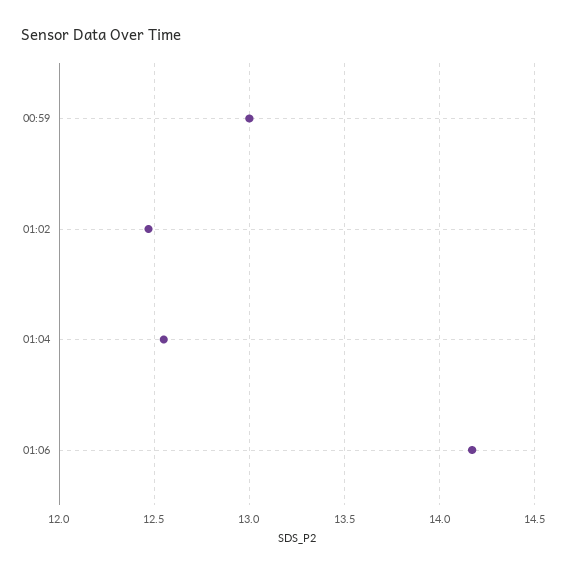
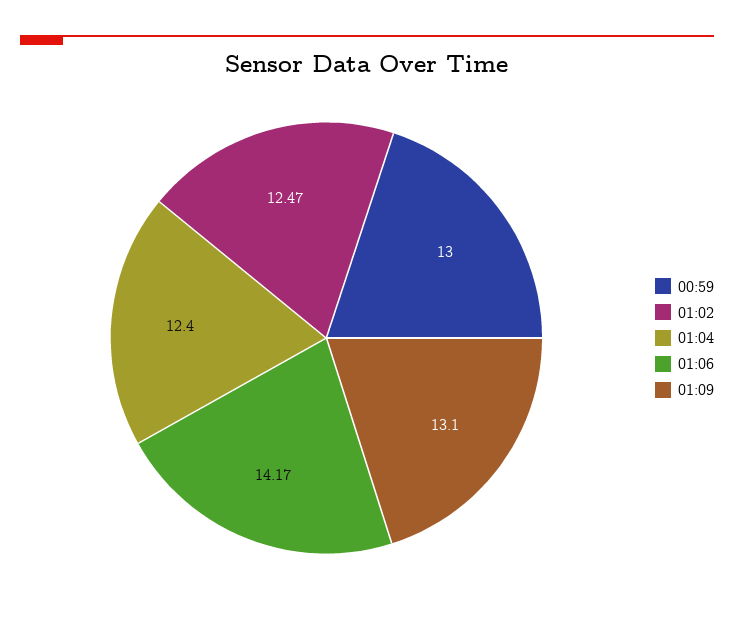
01:04: 12.55 -> 12.4
01:09: none -> 13.1

